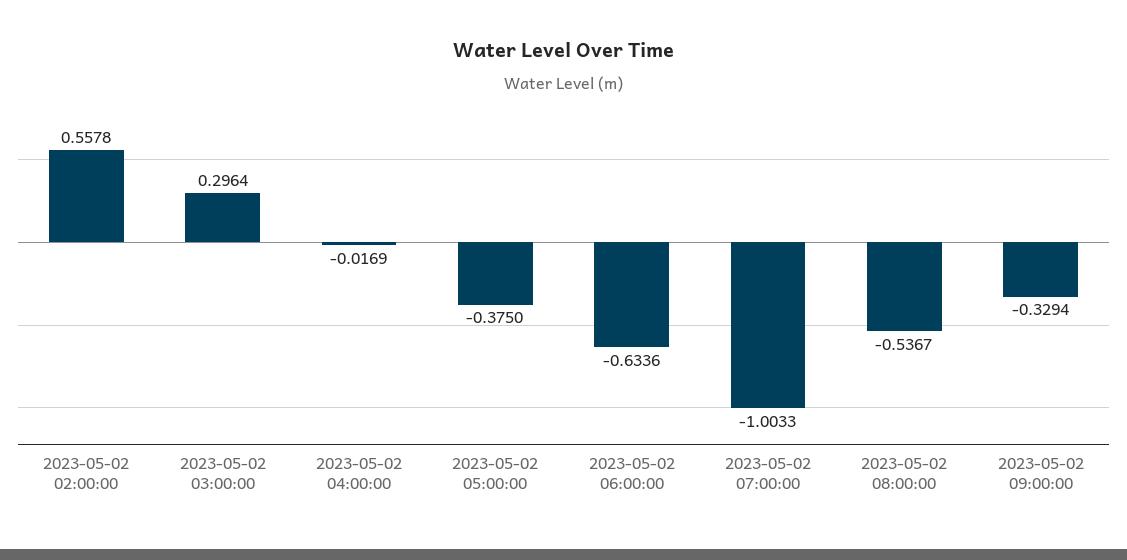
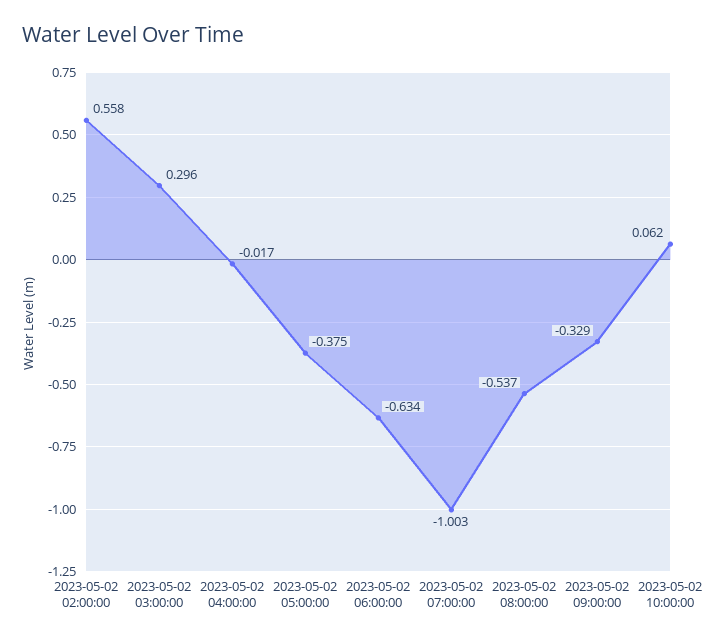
2023-05-02 10:00:00: none -> 0.062

